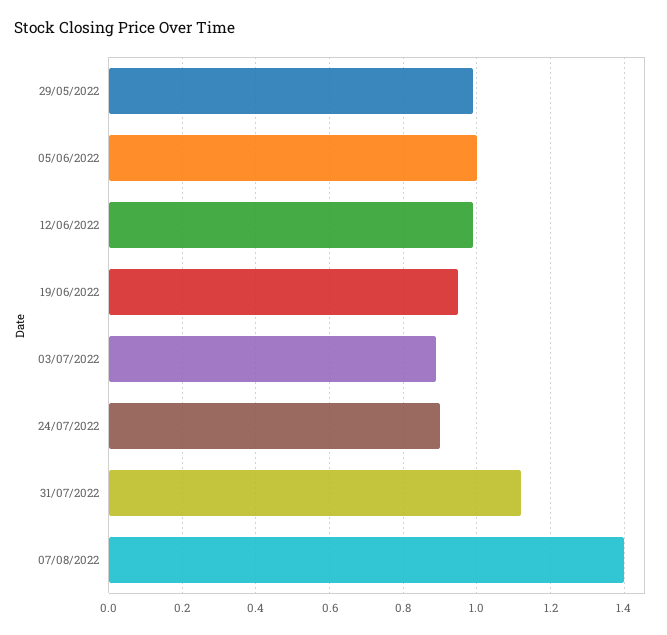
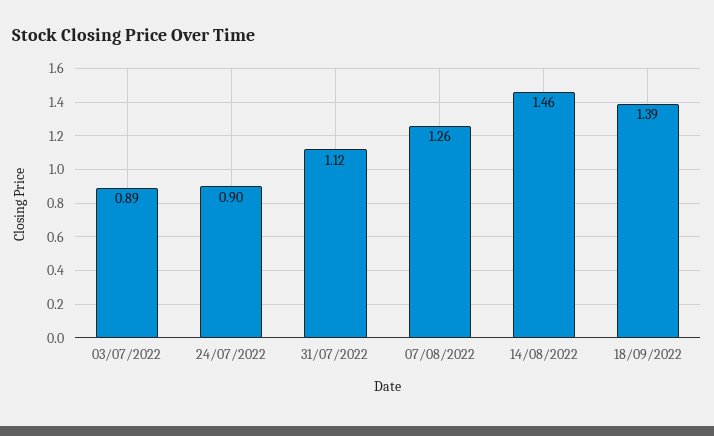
29/05/2022: 1 -> none
05/06/2022: 1 -> none
12/06/2022: 1 -> none
19/06/2022: 0.95 -> none
07/08/2022: 1.4 -> 1.26
14/08/2022: none -> 1.46
18/09/2022: none -> 1.39

